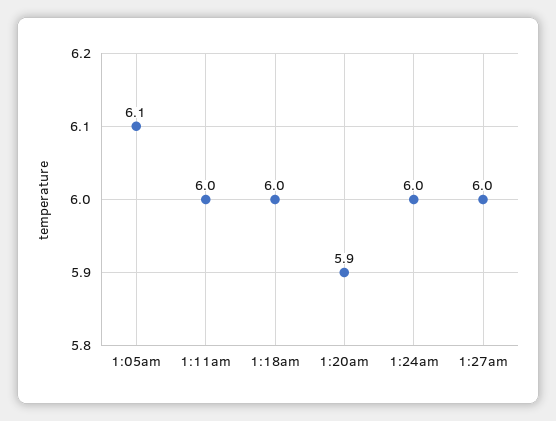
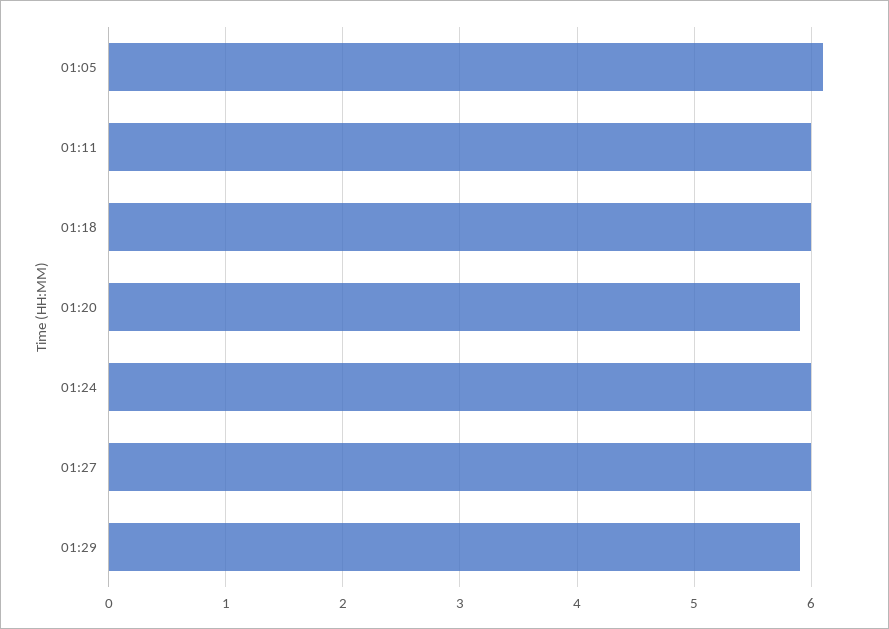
01:29: none -> 5.9

